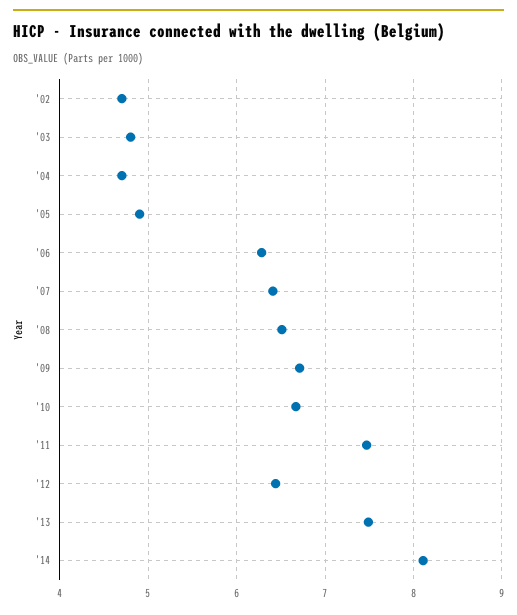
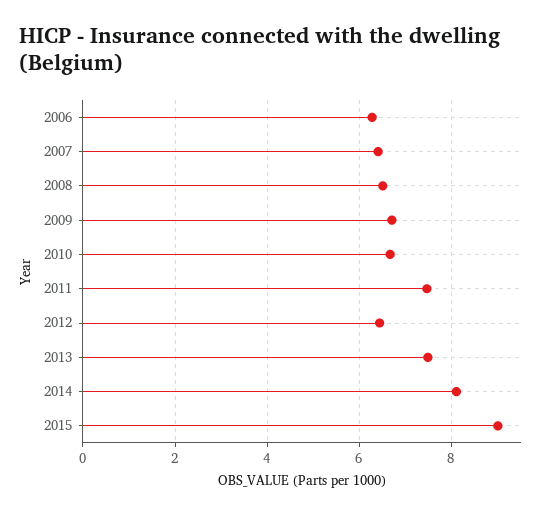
'02: 4.7 -> none
'03: 4.8 -> none
'04: 4.7 -> none
'05: 4.9 -> none
2015: none -> 9

